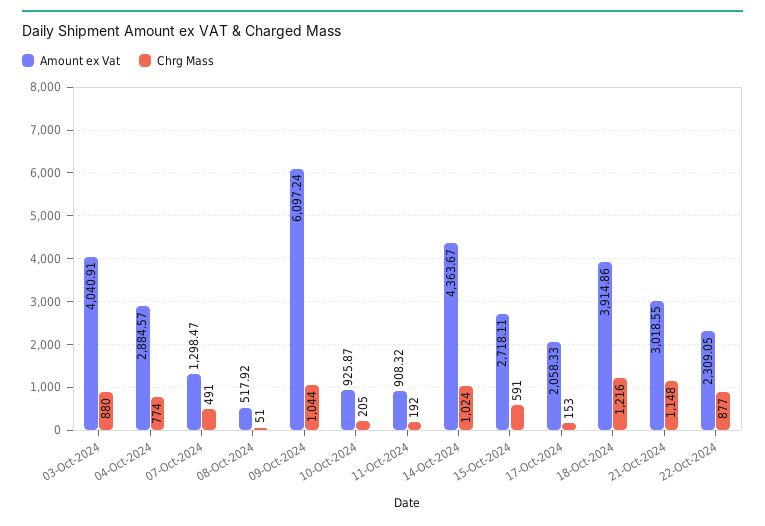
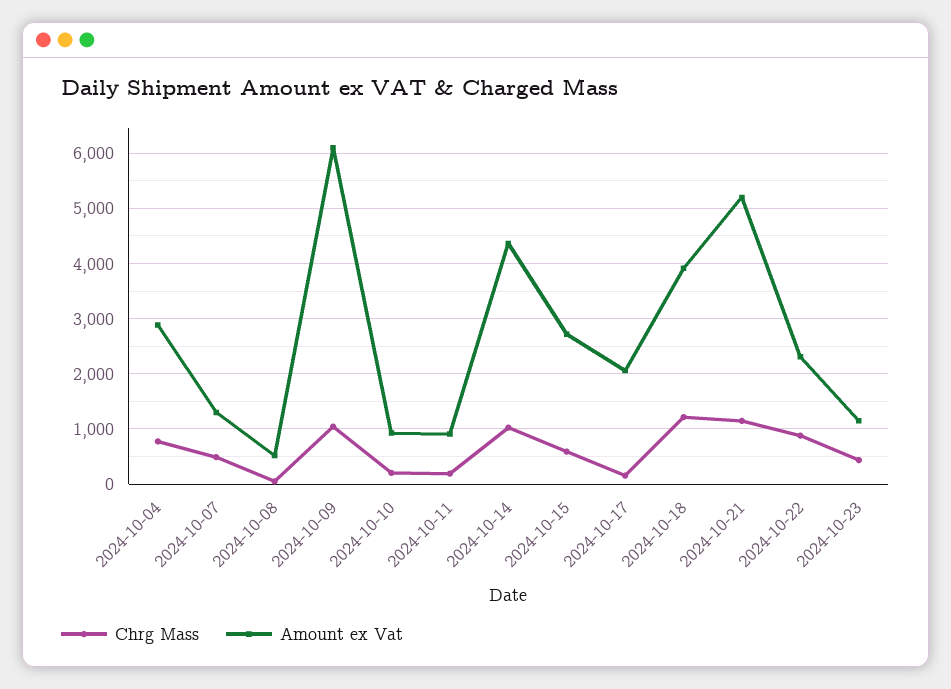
Amount ex Vat, 03-Oct-2024: 4040.91 -> none
Chrg Mass, 03-Oct-2024: 880 -> none
Amount ex Vat, 21-Oct-2024: 3018.55 -> 5200
Chrg Mass, 2024-10-23: none -> 400
Amount ex Vat, 2024-10-23: none -> 1200

